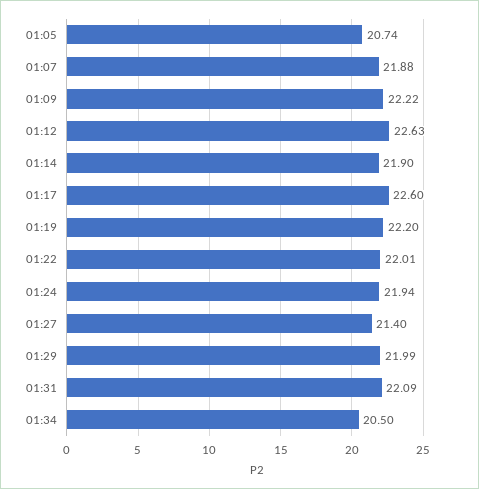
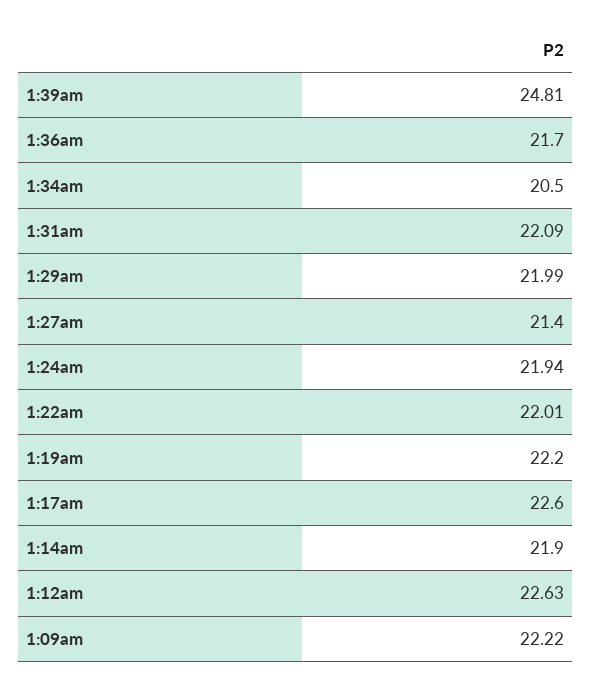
01:05: 20.74 -> none
01:07: 21.88 -> none
1:39am: none -> 24.81
1:36am: none -> 21.7

